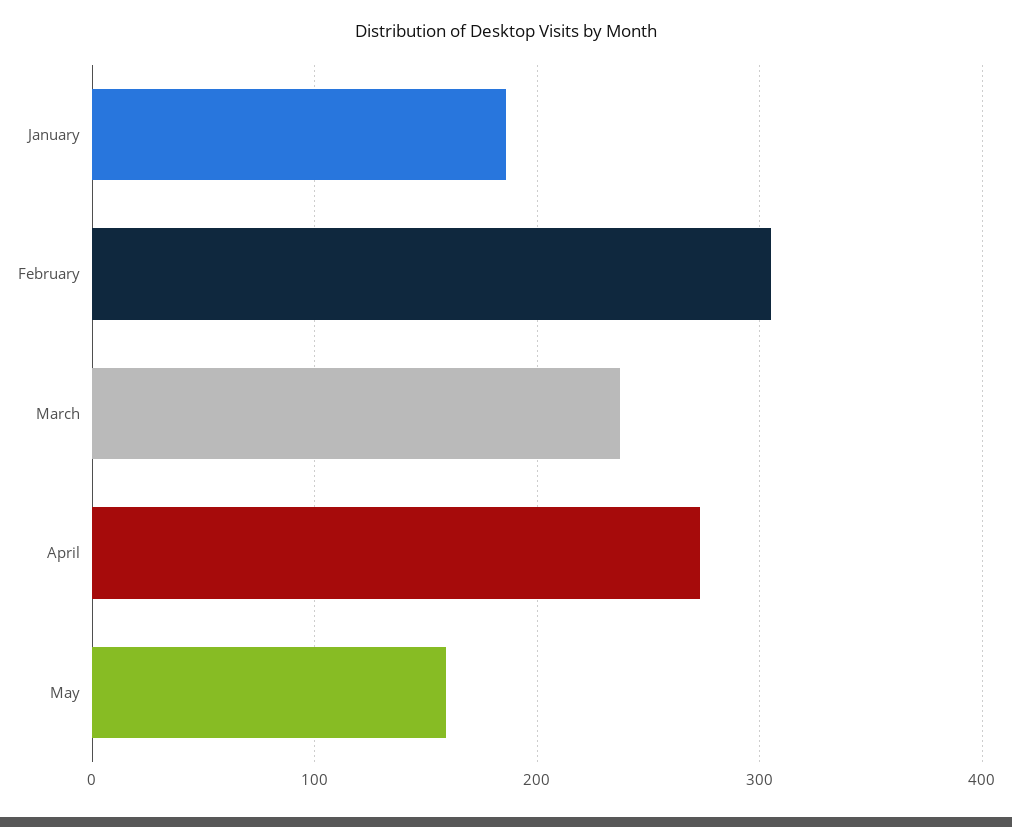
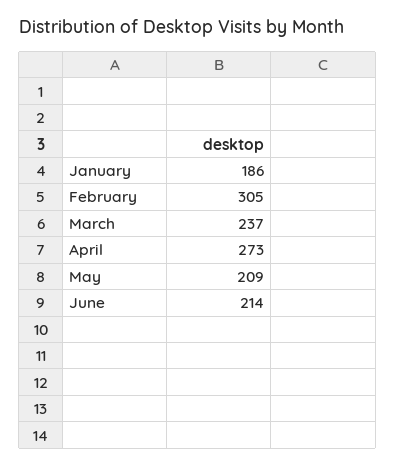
May: 160 -> 209
June: none -> 214

